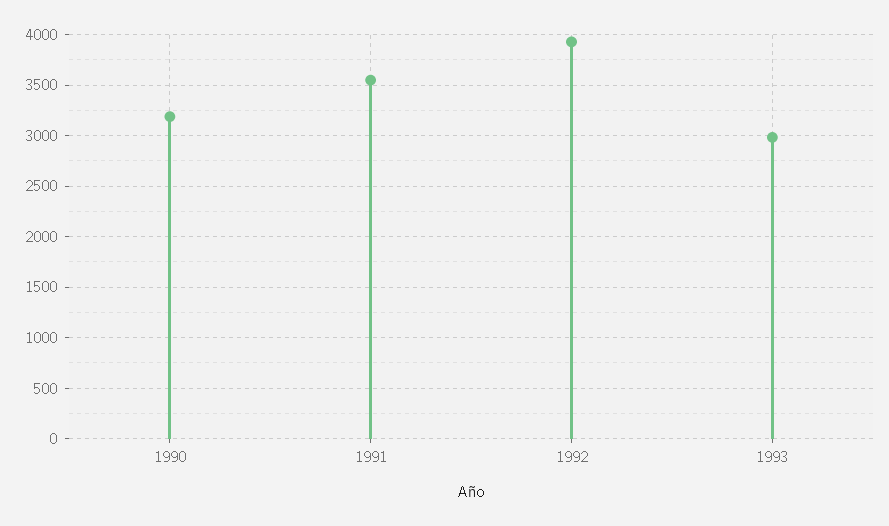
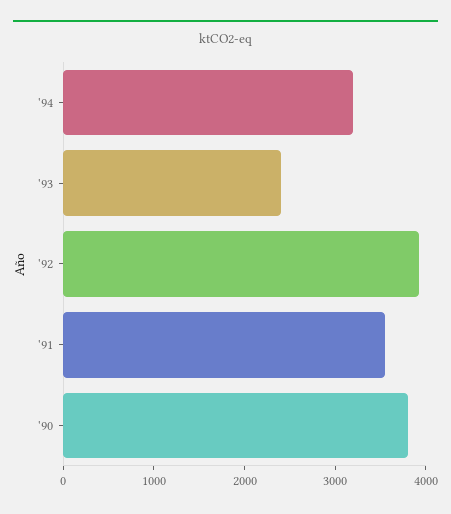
1990: 3200 -> 3800
1993: 3000 -> 2400
'94: none -> 3200

